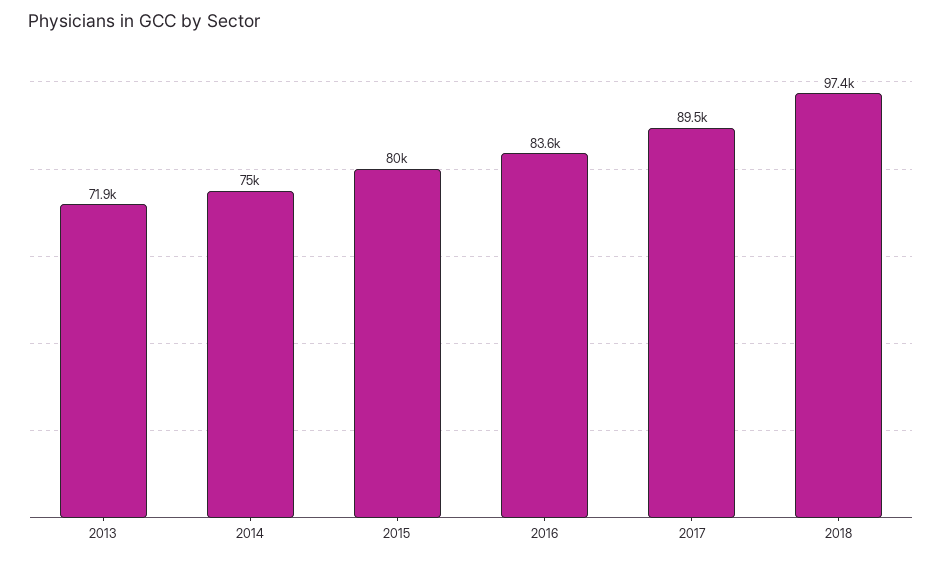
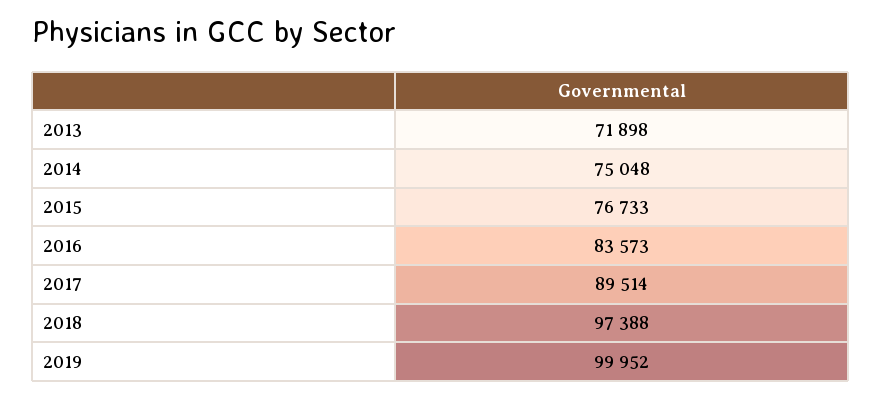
2015: 80000 -> 76733
2019: none -> 99952

